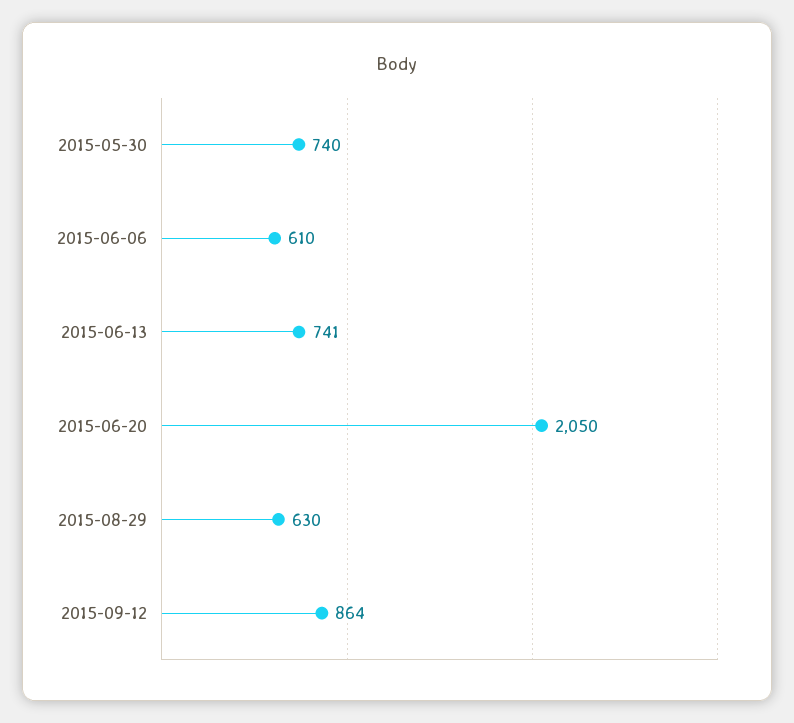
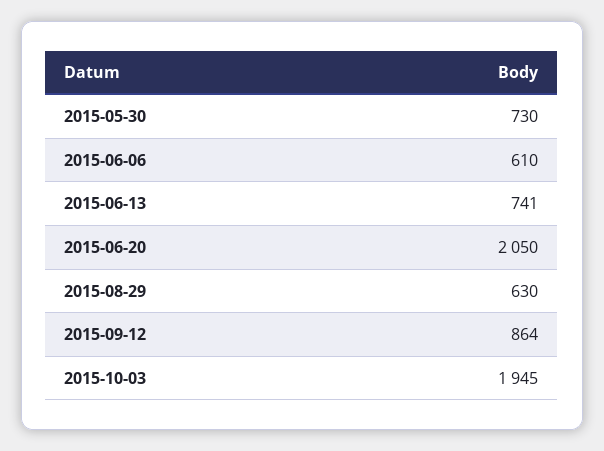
2015-05-30: 740 -> 730
2015-10-03: none -> 1945

